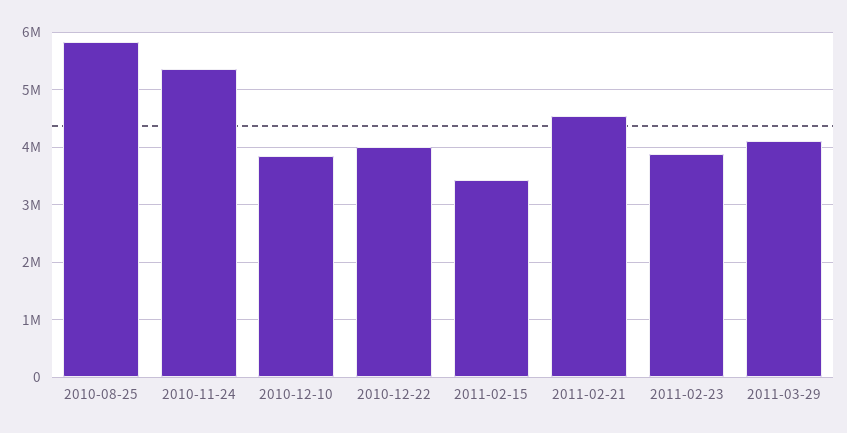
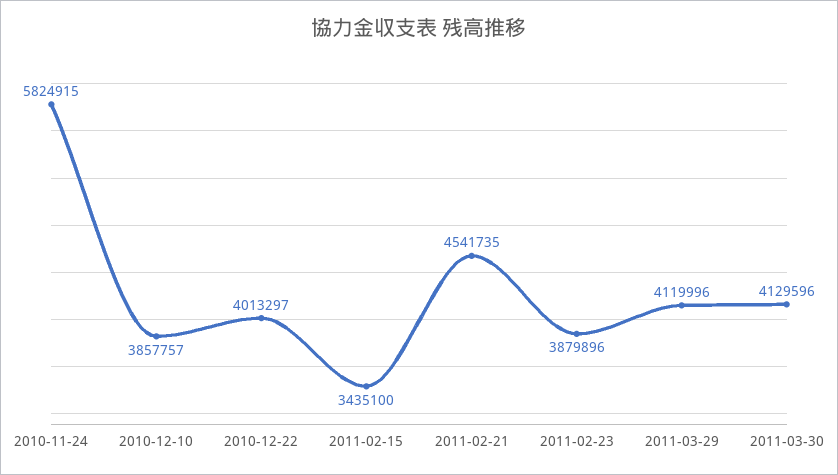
2010-08-25: 5800000 -> none
2010-11-24: 5400000 -> 5824915
2011-03-30: none -> 4129596

